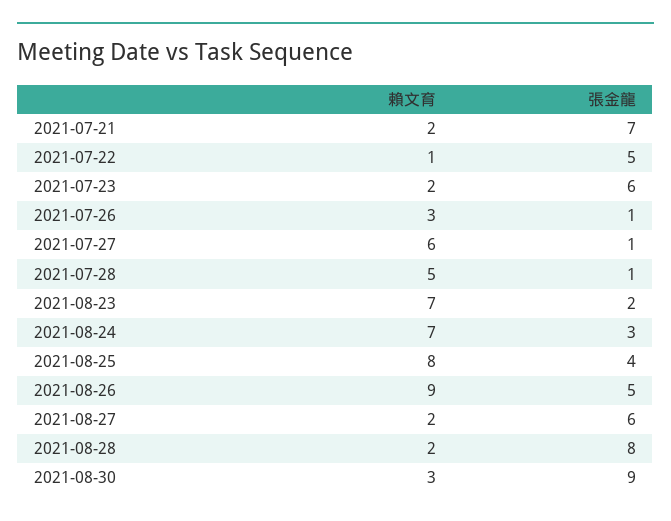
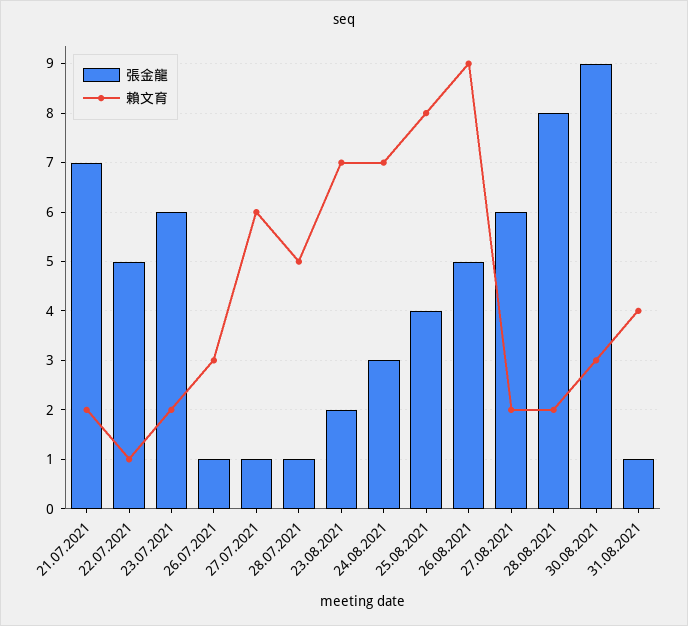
張金龍, 31.08.2021: none -> 1
賴文育, 31.08.2021: none -> 4

